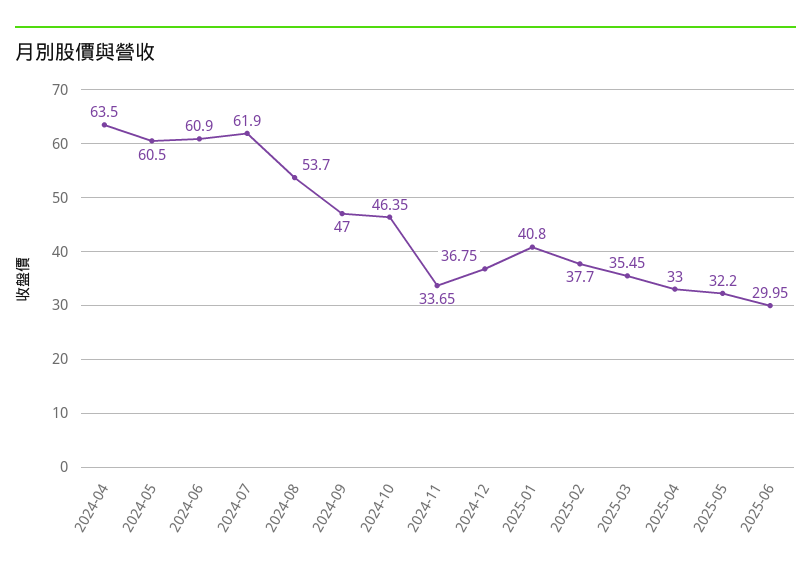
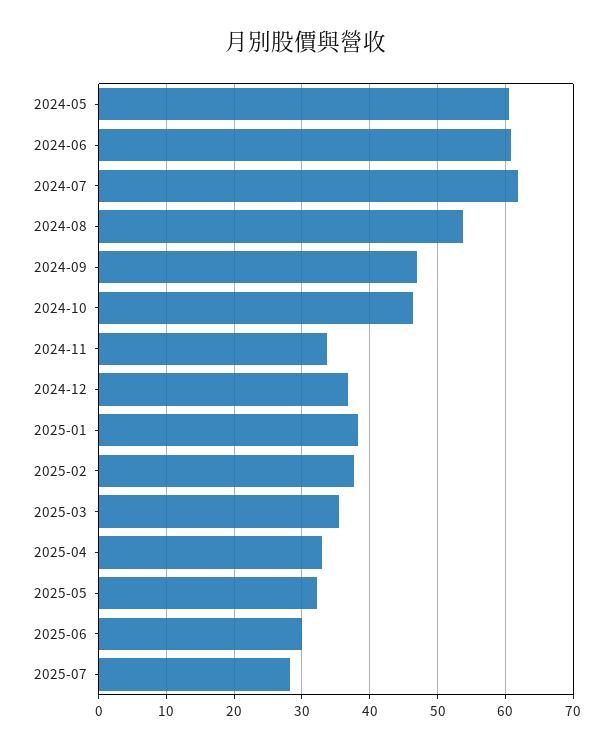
2024-04: 63.5 -> none
2025-01: 40.8 -> 38
2025-07: none -> 28

